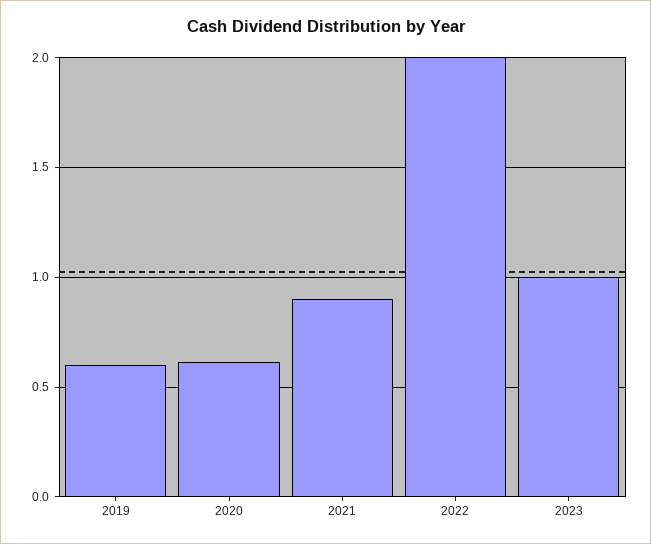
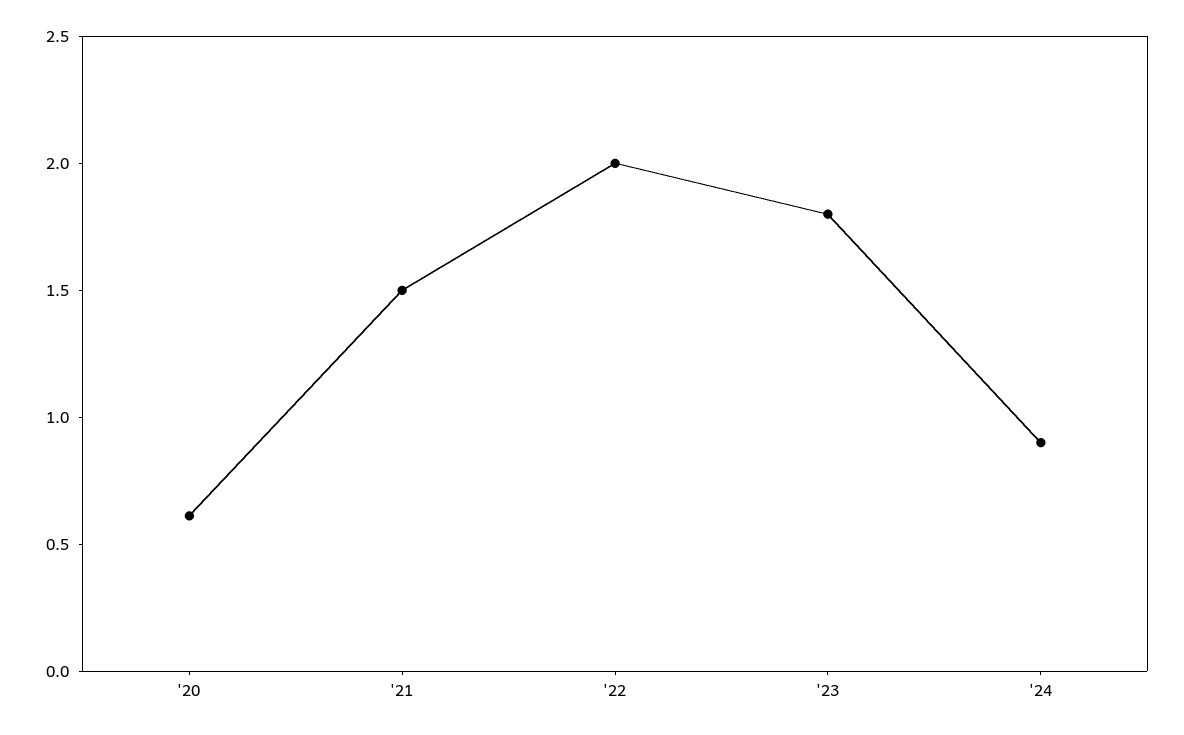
2019: 0.6 -> none
2021: 0.9 -> 1.5
2023: 1 -> 1.8
'24: none -> 0.9

